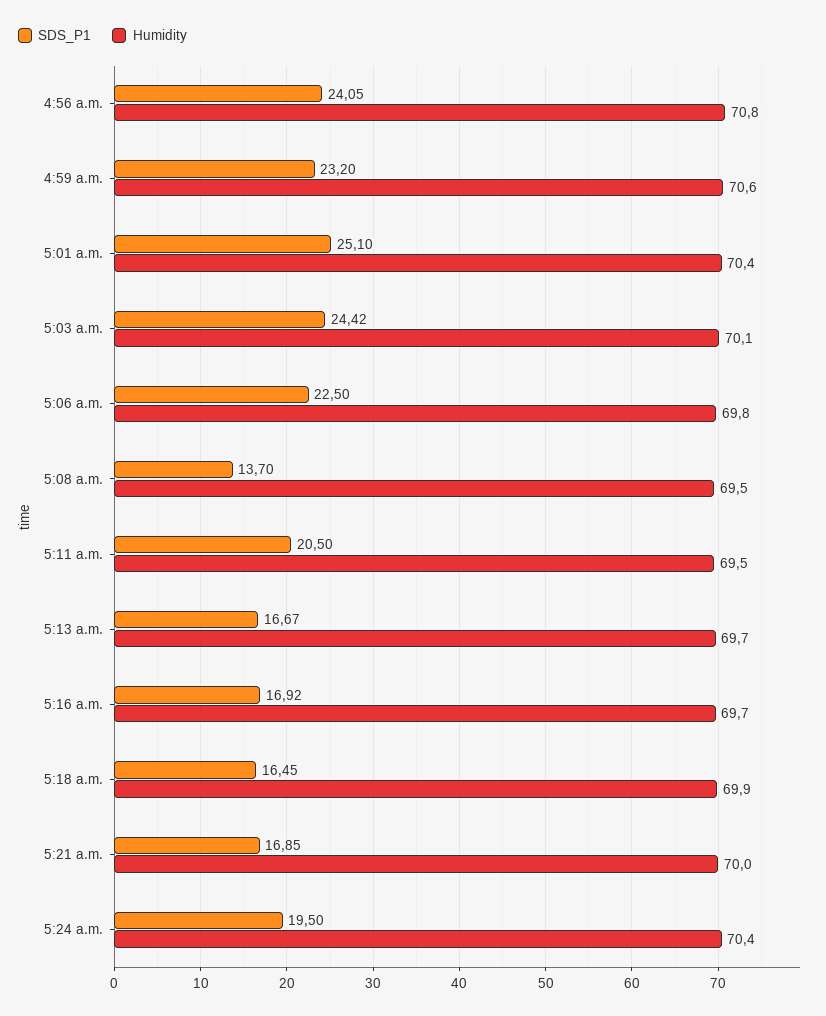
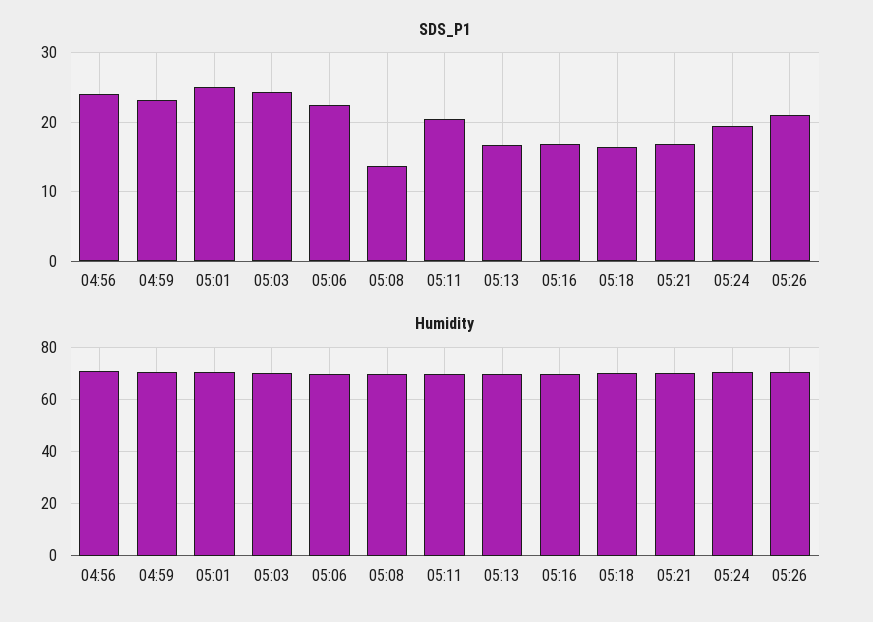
SDS_P1, 05:26: none -> 21
Humidity, 05:26: none -> 70

